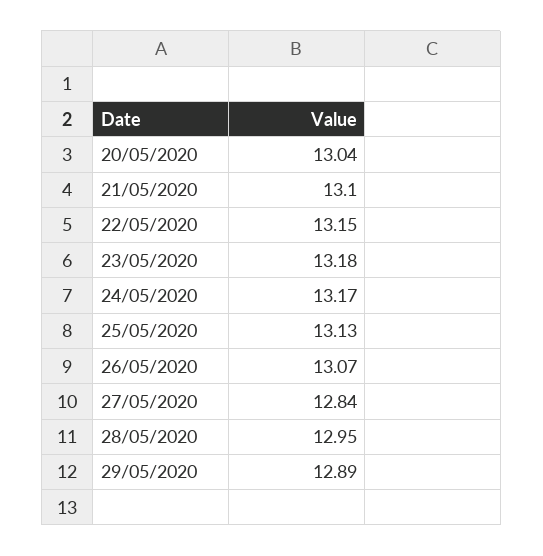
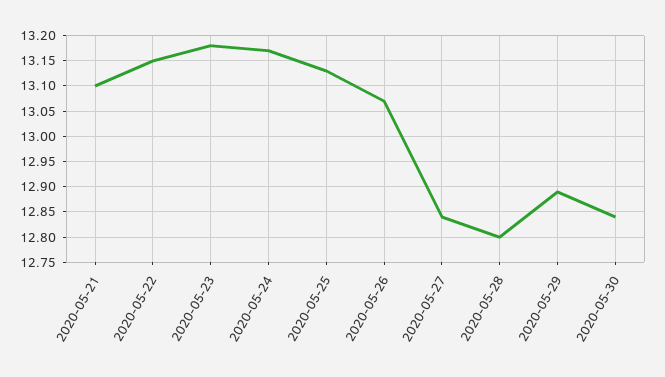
20/05/2020: 13.04 -> none
28/05/2020: 12.95 -> 12.8
2020-05-30: none -> 12.85

